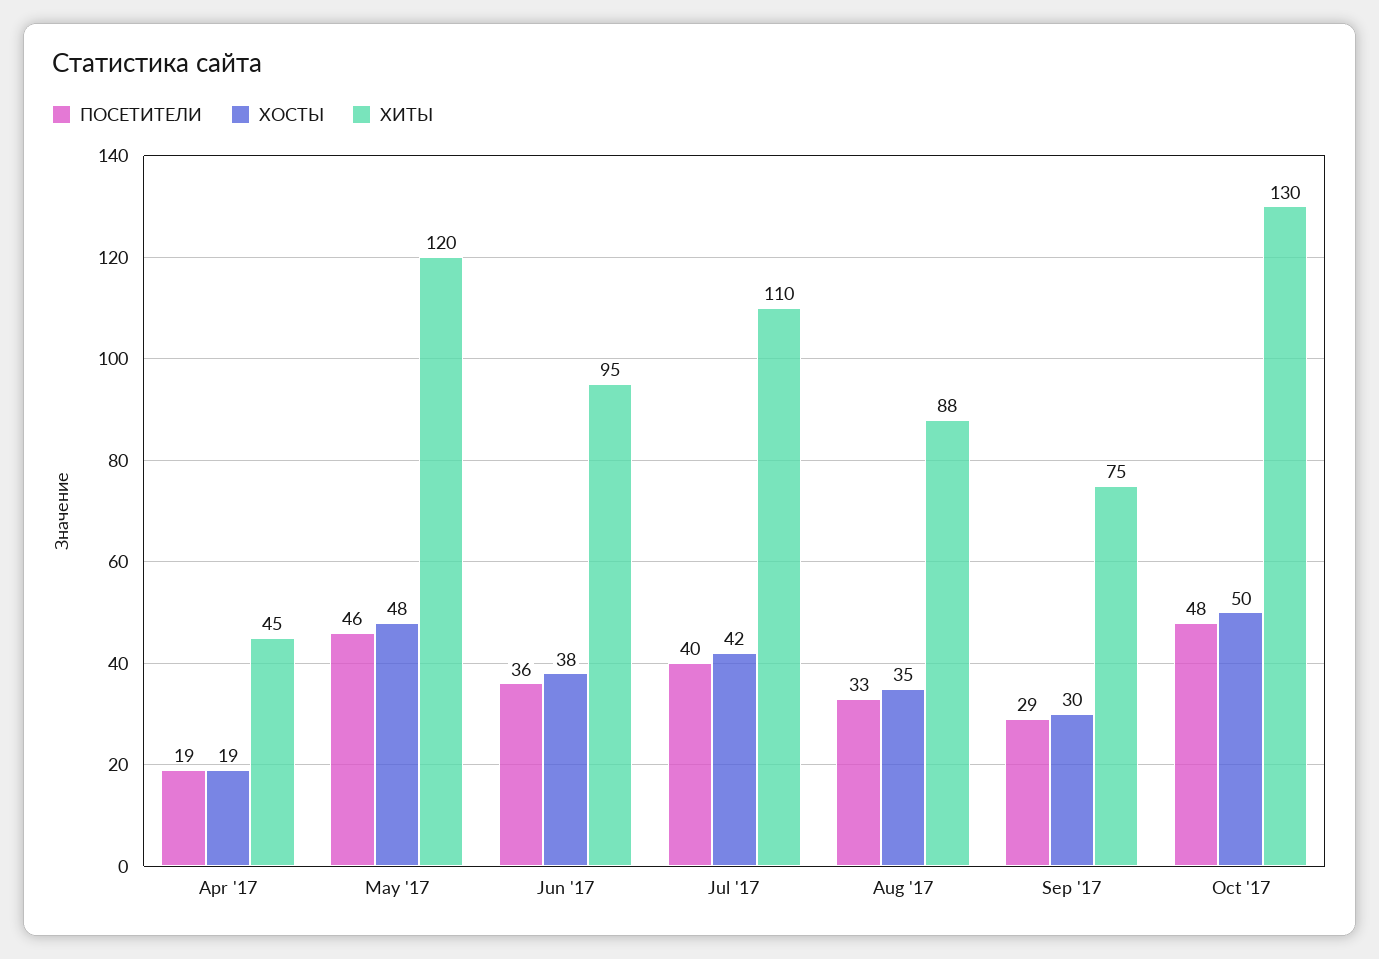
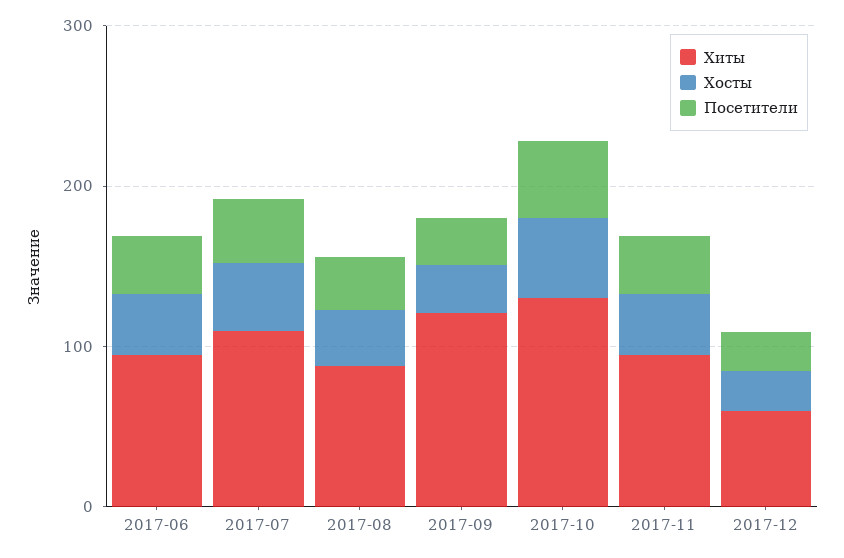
ПОСЕТИТЕЛИ, Apr '17: 19 -> none
ХОСТЫ, Apr '17: 19 -> none
ХИТЫ, Apr '17: 45 -> none
ПОСЕТИТЕЛИ, May '17: 46 -> none
ХОСТЫ, May '17: 48 -> none
ХИТЫ, May '17: 120 -> none
ХИТЫ, Sep '17: 75 -> 120
ХИТЫ, 2017-11: none -> 100
ХОСТЫ, 2017-11: none -> 40
ПОСЕТИТЕЛИ, 2017-11: none -> 40
ХИТЫ, 2017-12: none -> 60
ХОСТЫ, 2017-12: none -> 20
ПОСЕТИТЕЛИ, 2017-12: none -> 20

